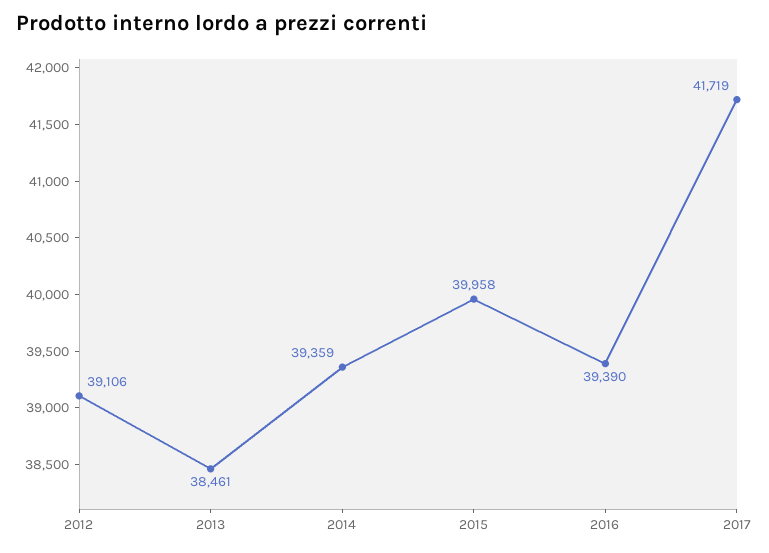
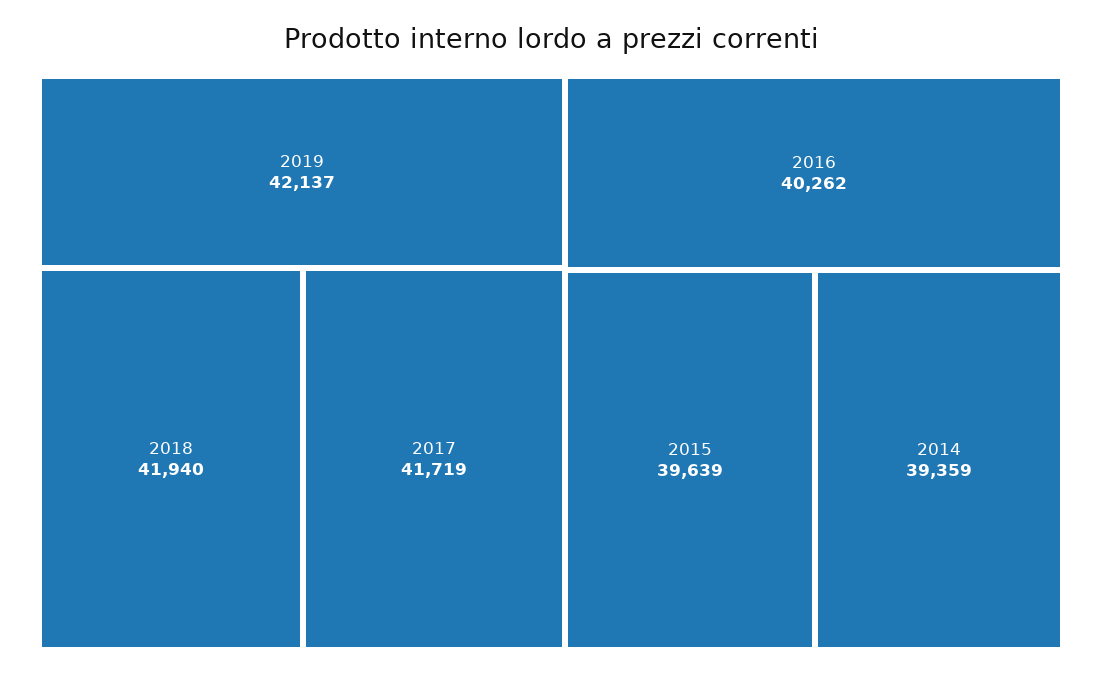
2012: 39106 -> none
2013: 38461 -> none
2015: 39958 -> 39639
2016: 39390 -> 40262
2019: none -> 42137
2018: none -> 41940

